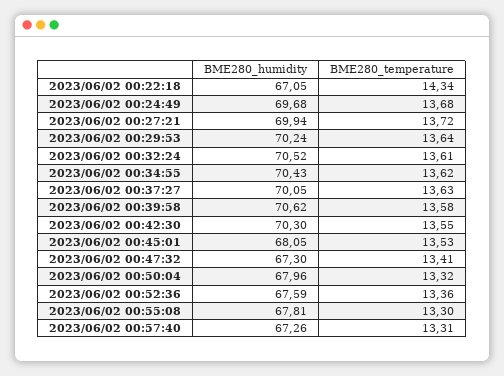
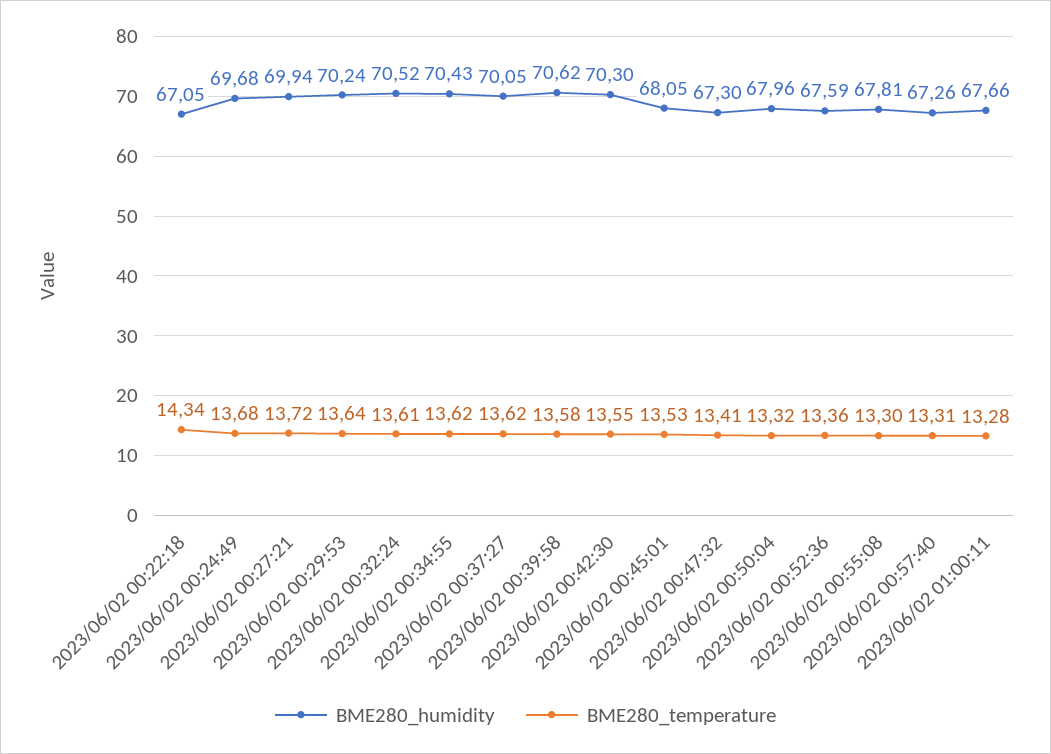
BME280_temperature, 2023/06/02 00:37:27: 13.63 -> 13.62
BME280_humidity, 2023/06/02 01:00:11: none -> 67.66
BME280_temperature, 2023/06/02 01:00:11: none -> 13.28

